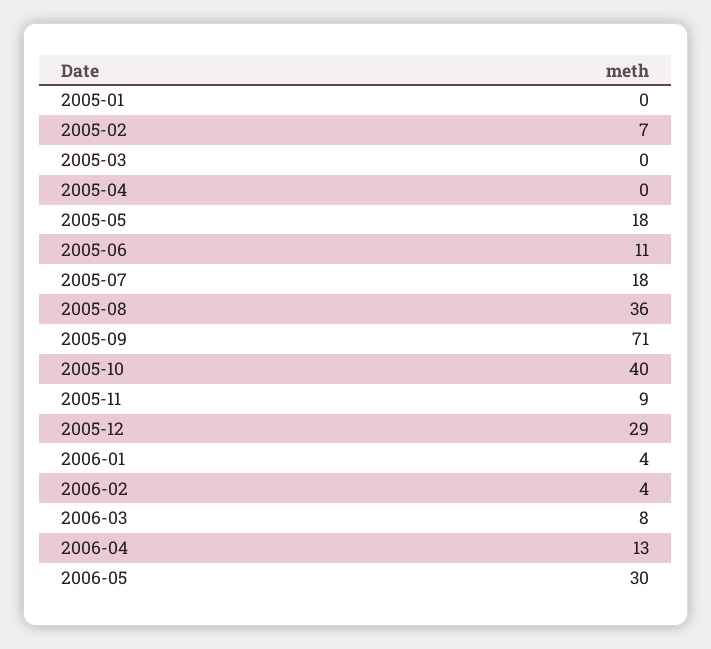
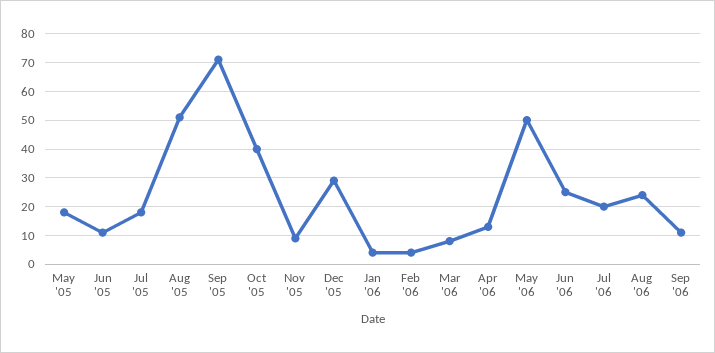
2005-01: 0 -> none
2005-02: 7 -> none
2005-03: 0 -> none
2005-04: 0 -> none
2005-08: 36 -> 50
2006-05: 30 -> 50
Jun '06: none -> 25
Jul '06: none -> 20
Aug '06: none -> 25
Sep '06: none -> 10

